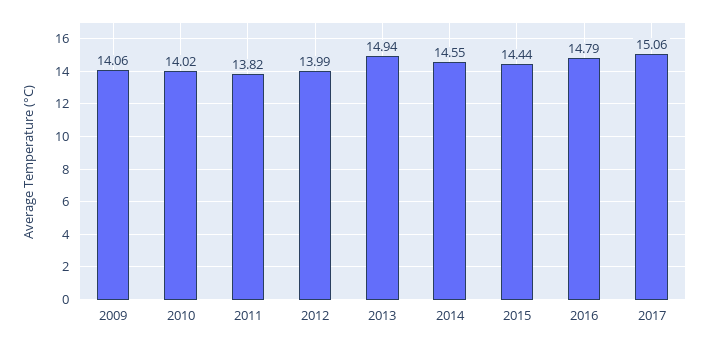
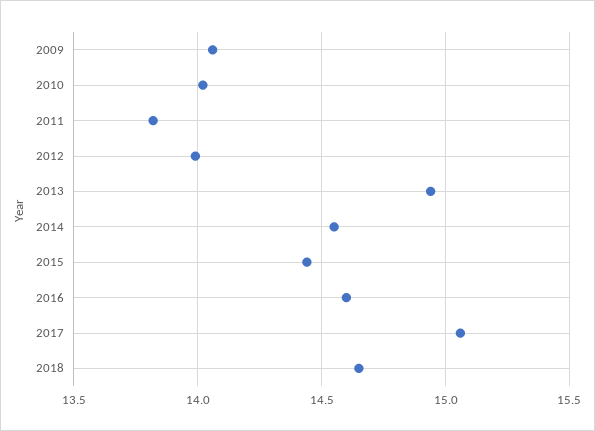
2016: 14.79 -> 14.6
2018: none -> 14.65

